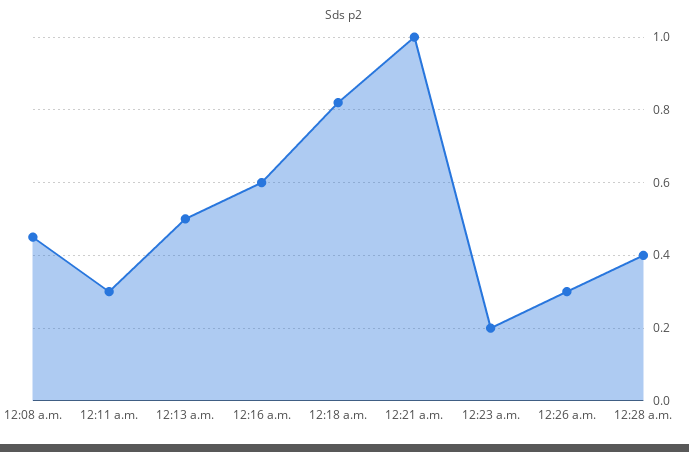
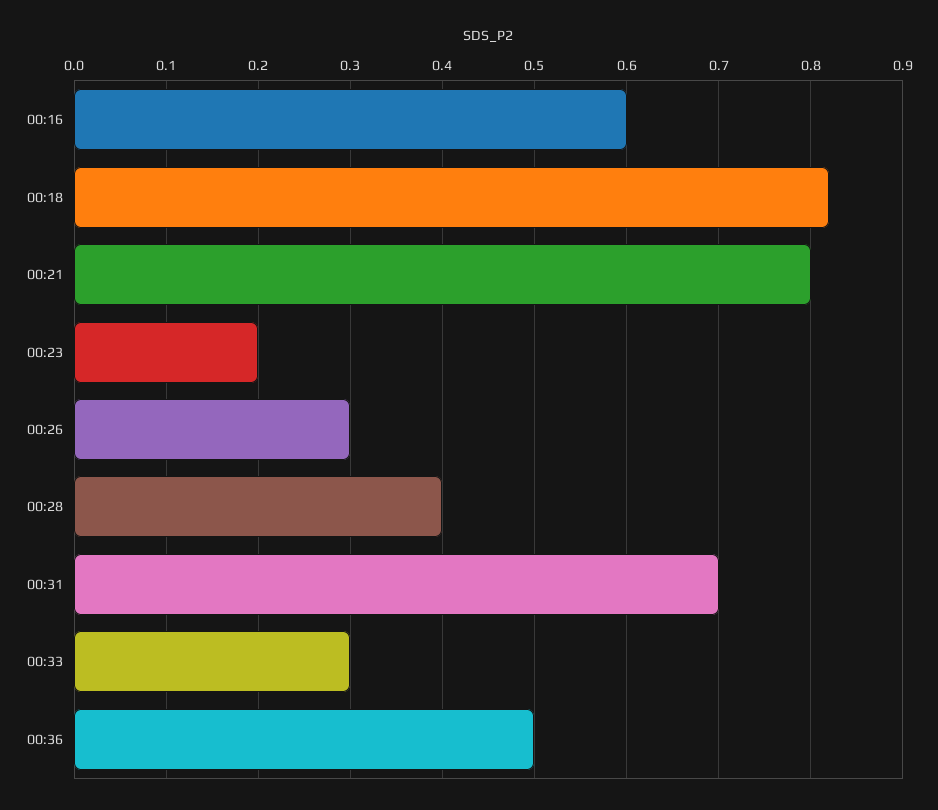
12:08 a.m.: 0.45 -> none
12:11 a.m.: 0.3 -> none
12:13 a.m.: 0.5 -> none
12:21 a.m.: 1 -> 0.8
00:31: none -> 0.7
00:33: none -> 0.3
00:36: none -> 0.5

